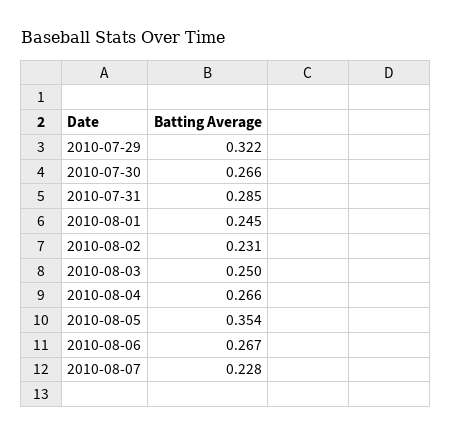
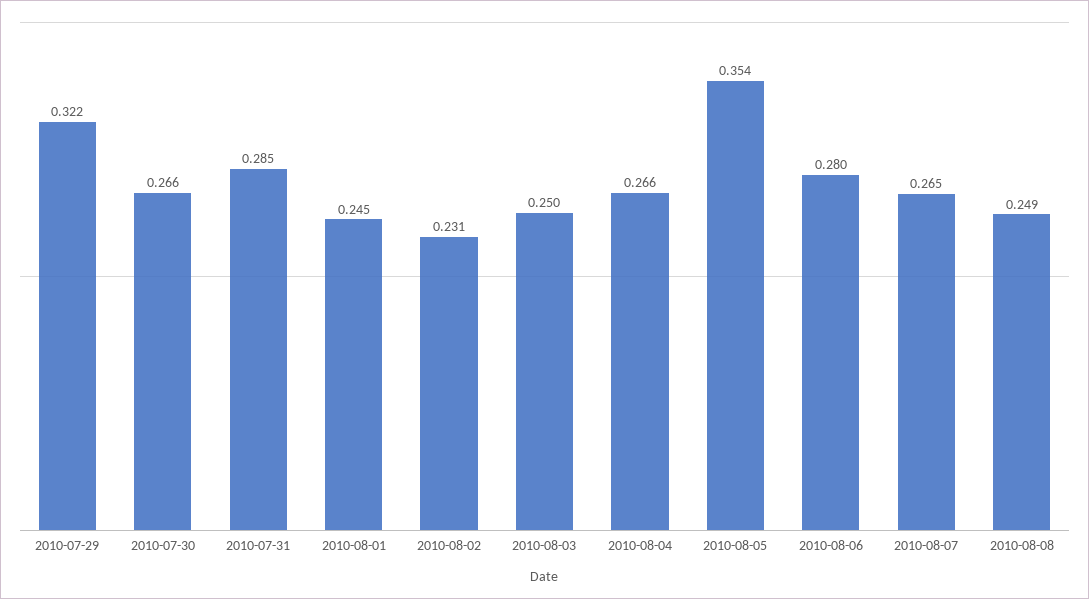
2010-08-06: 0.267 -> 0.28
2010-08-07: 0.228 -> 0.265
2010-08-08: none -> 0.249

